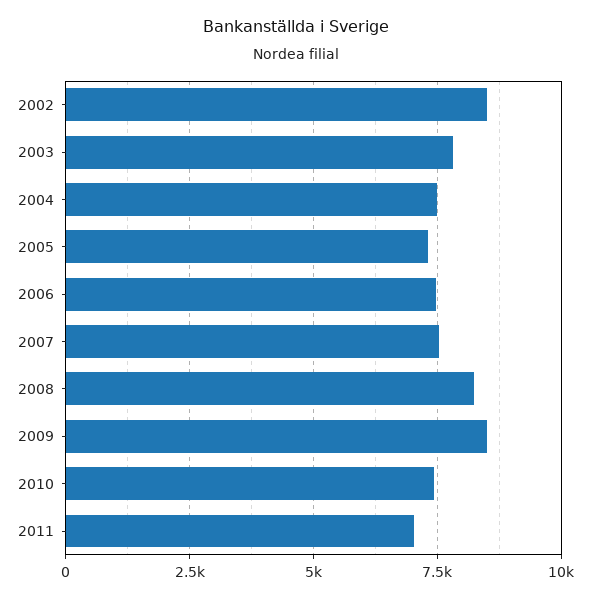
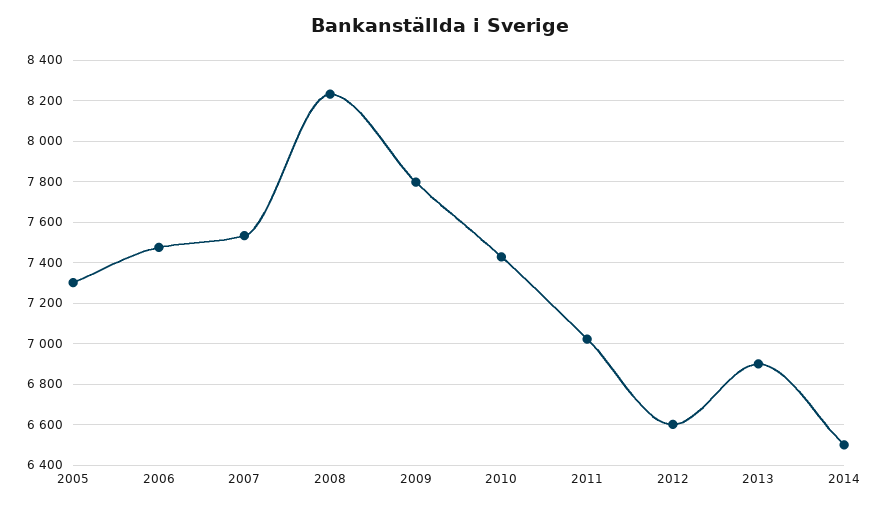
2002: 8500 -> none
2003: 7750 -> none
2004: 7500 -> none
2009: 8500 -> 7800
2012: none -> 6600
2013: none -> 6900
2014: none -> 6500

